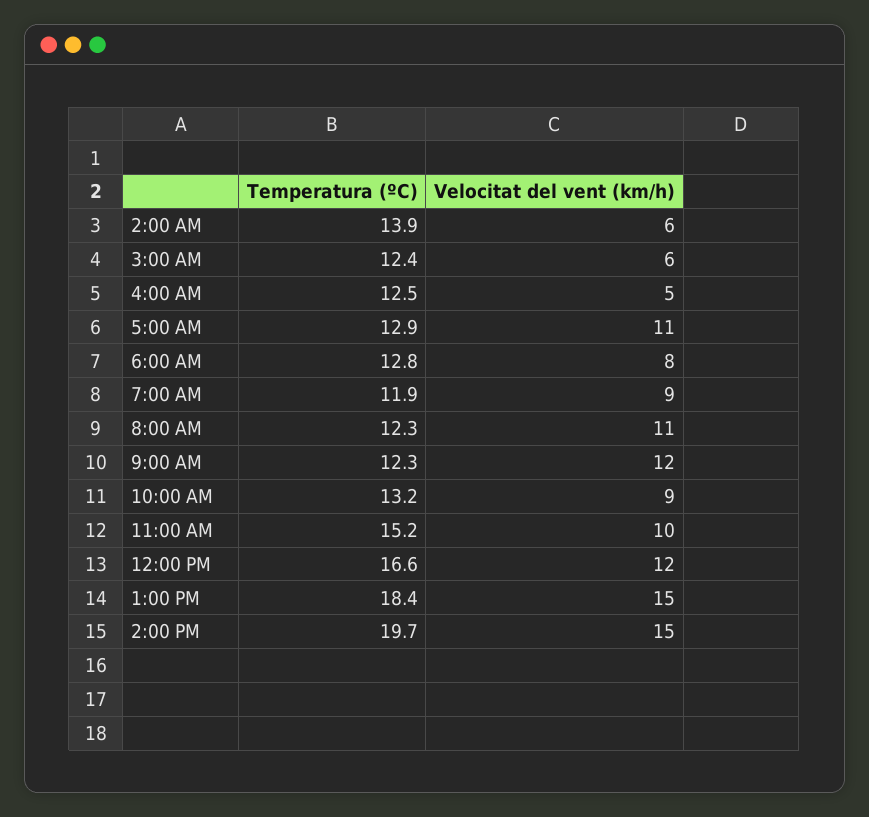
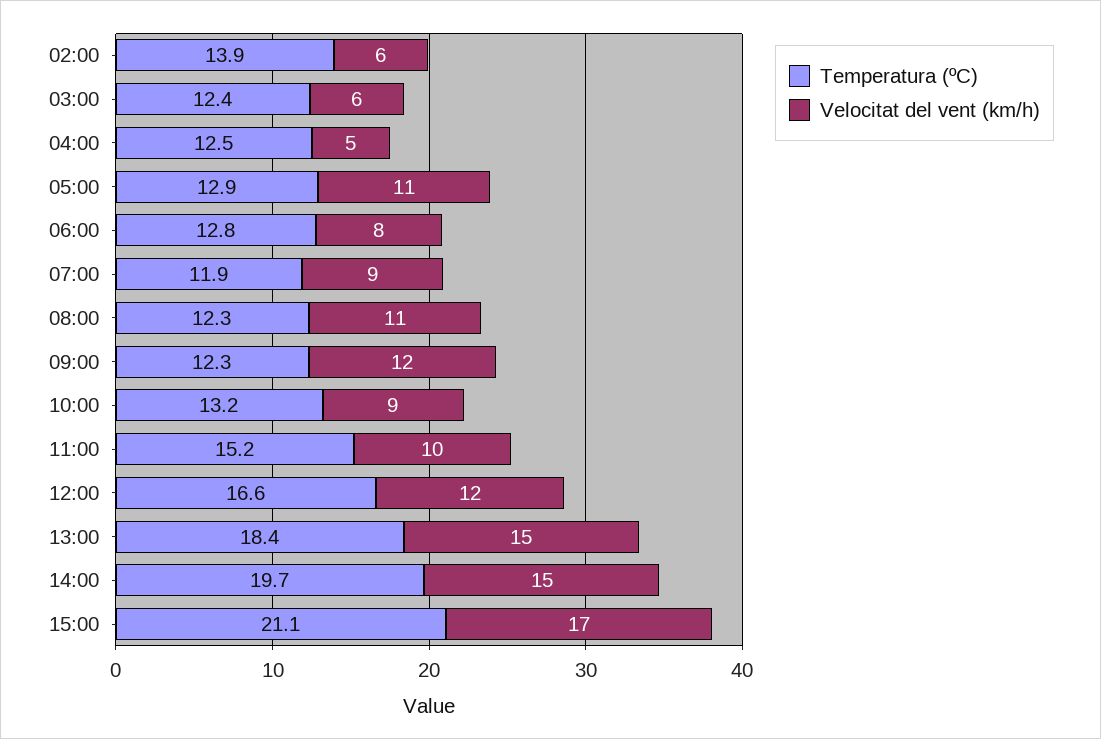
Temperatura (ºC), 15:00: none -> 21.1
Velocitat del vent (km/h), 15:00: none -> 17

